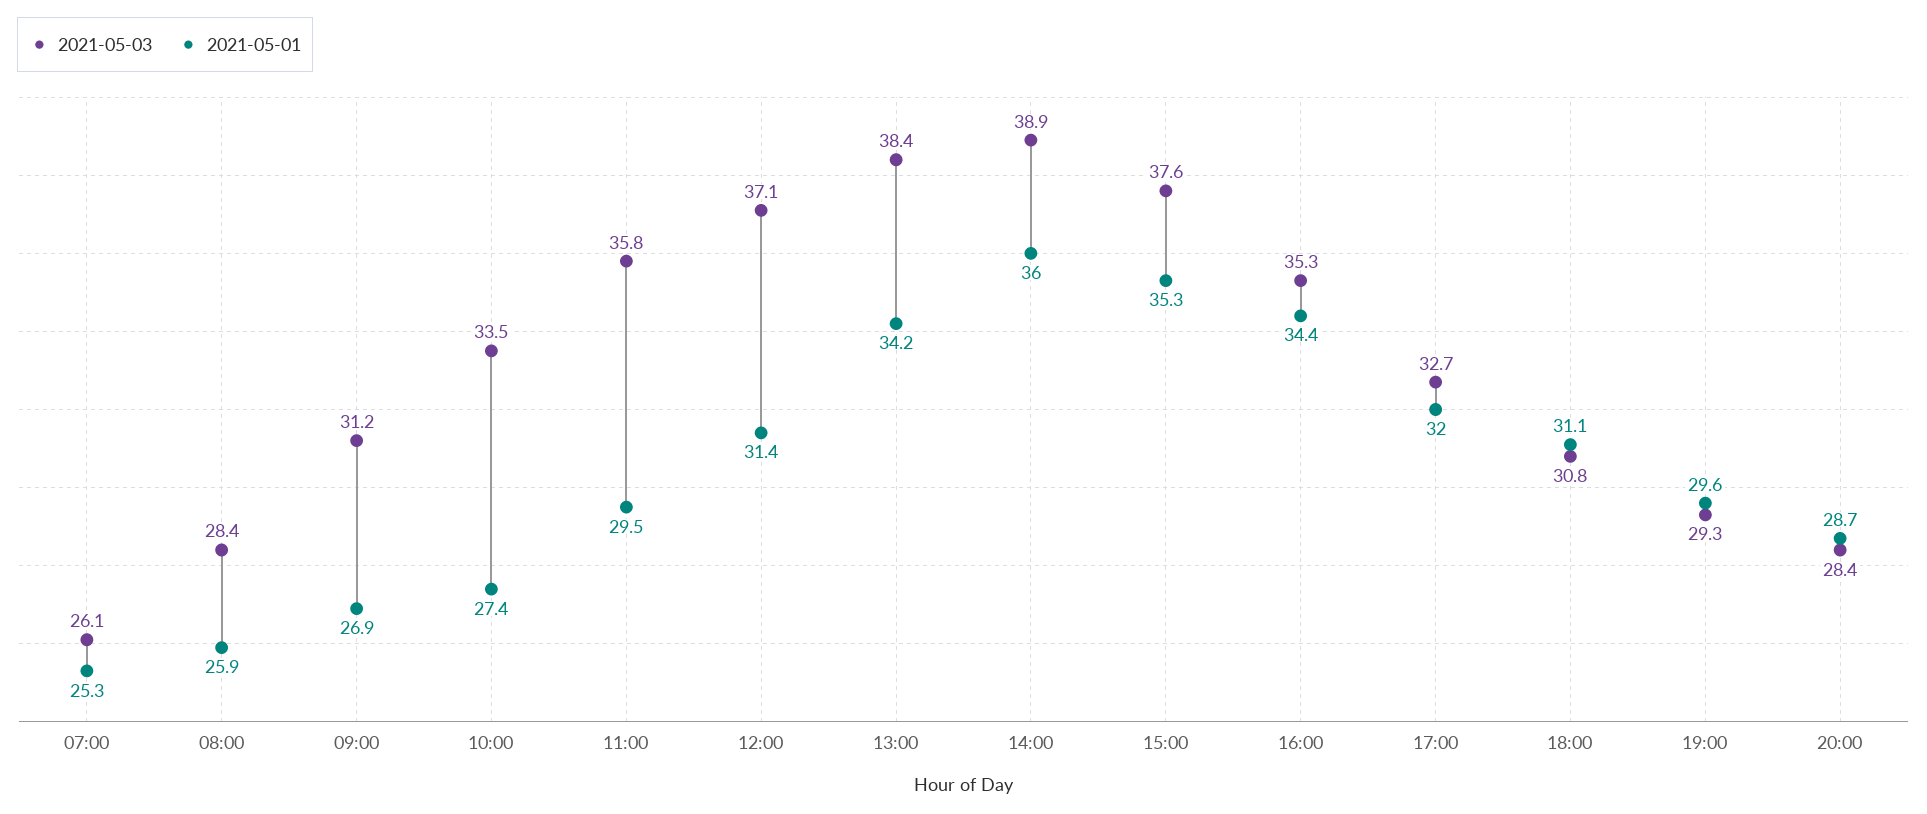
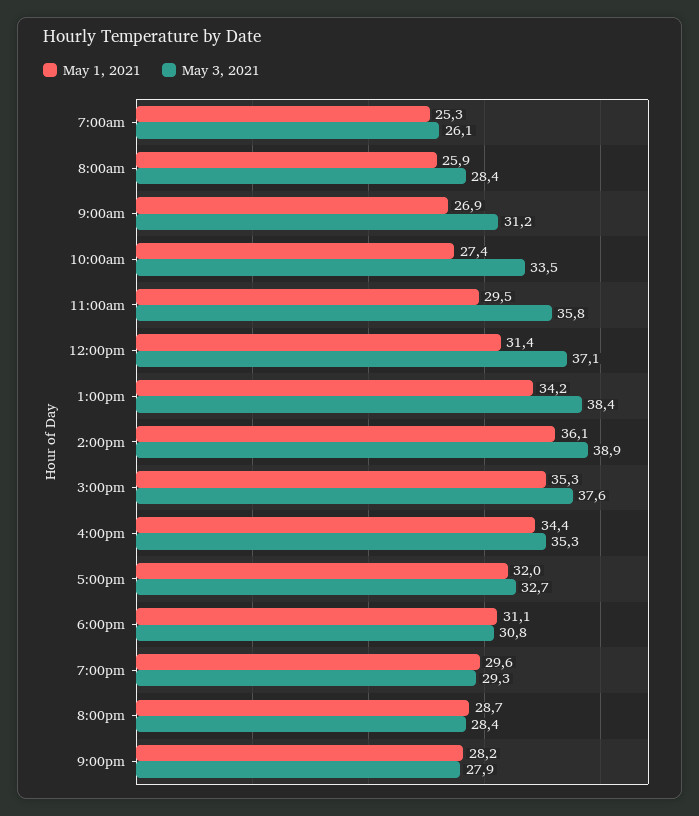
2021-05-01, 14:00: 36 -> 36.1
2021-05-01, 9:00pm: none -> 28.2
2021-05-03, 9:00pm: none -> 27.9

